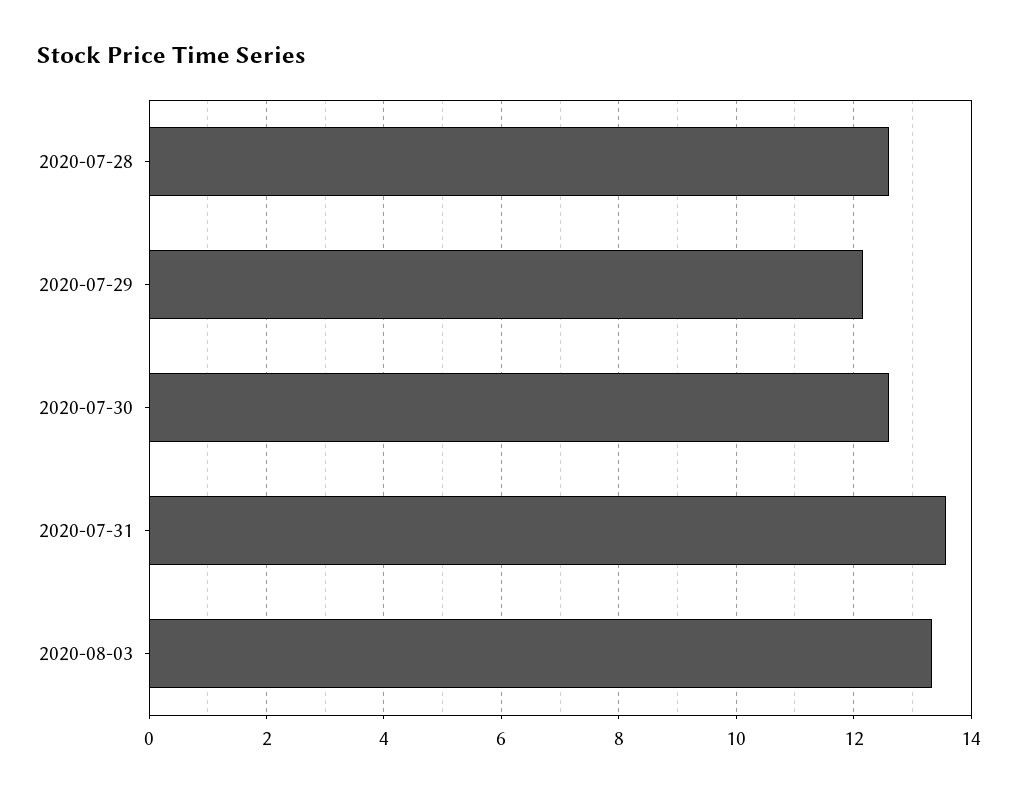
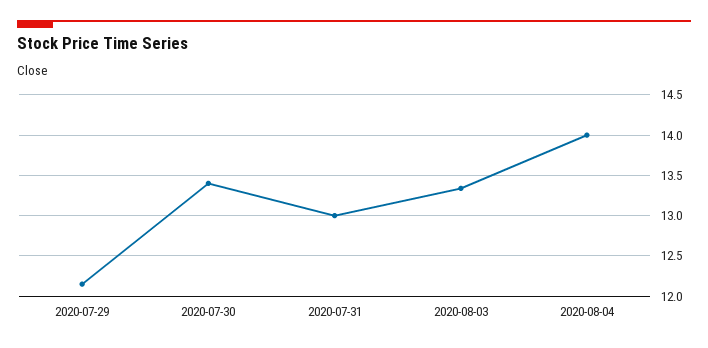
2020-07-28: 12.6 -> none
2020-07-30: 12.6 -> 13.4
2020-07-31: 13.6 -> 13
2020-08-04: none -> 14

